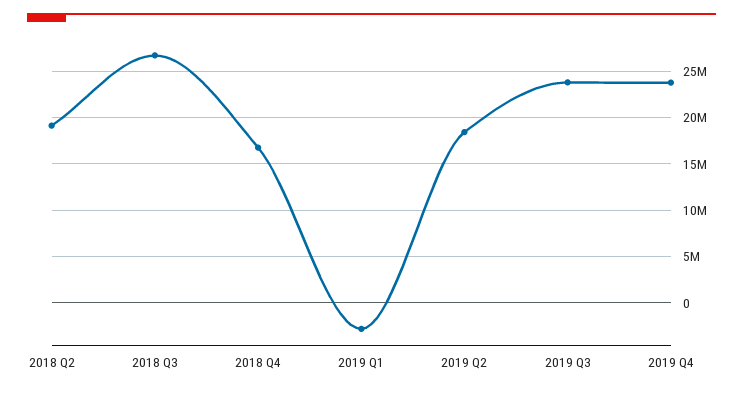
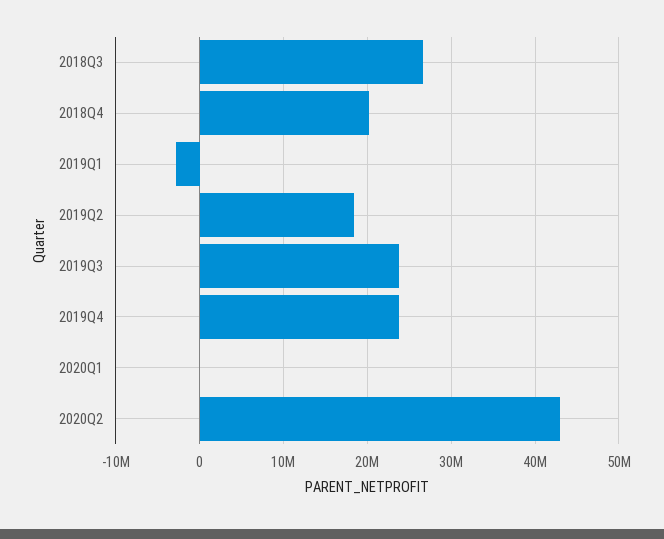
2018 Q2: 19000000 -> none
2018 Q4: 17000000 -> 20000000
2020Q1: none -> 0
2020Q2: none -> 43000000

